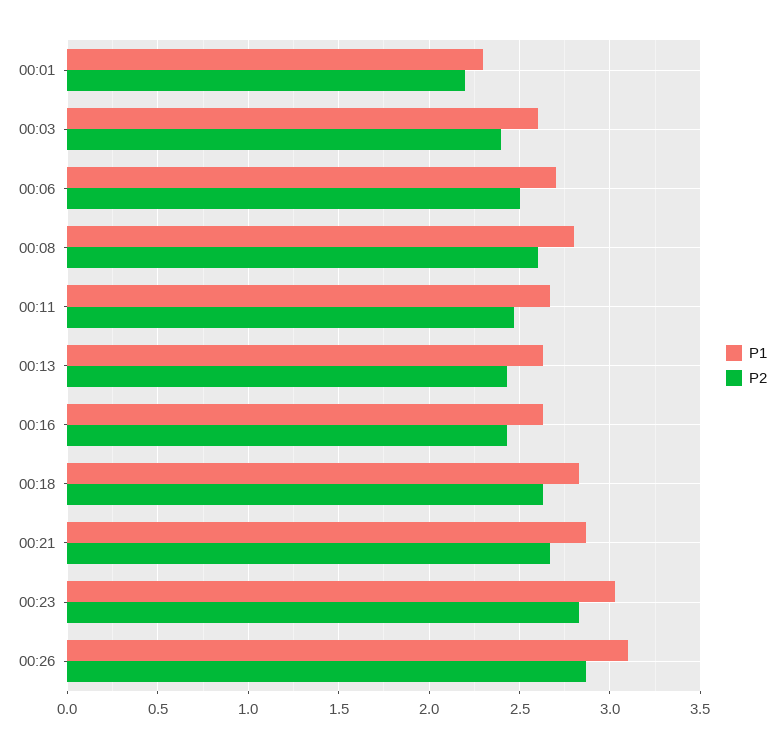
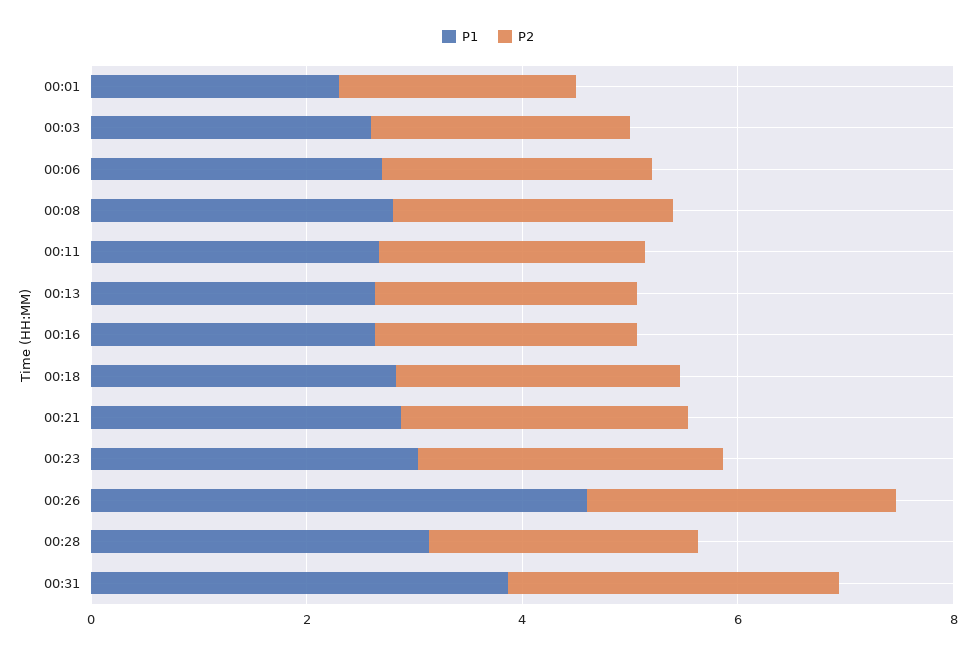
P1, 00:26: 3.1 -> 4.5
P1, 00:28: none -> 3
P2, 00:28: none -> 2.5
P1, 00:31: none -> 4
P2, 00:31: none -> 3

